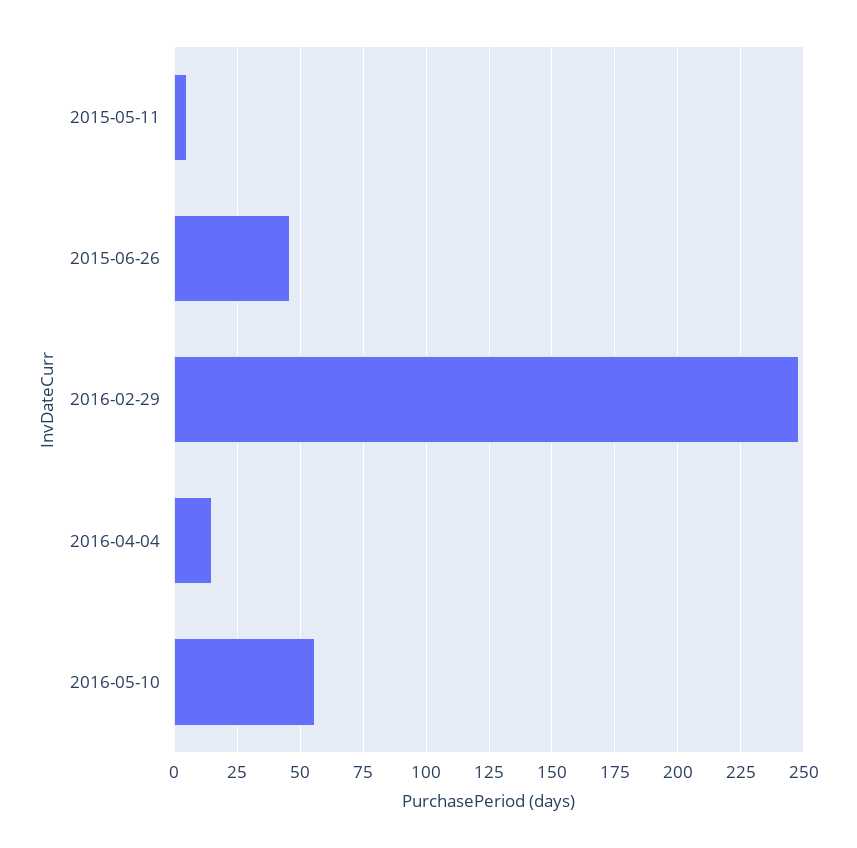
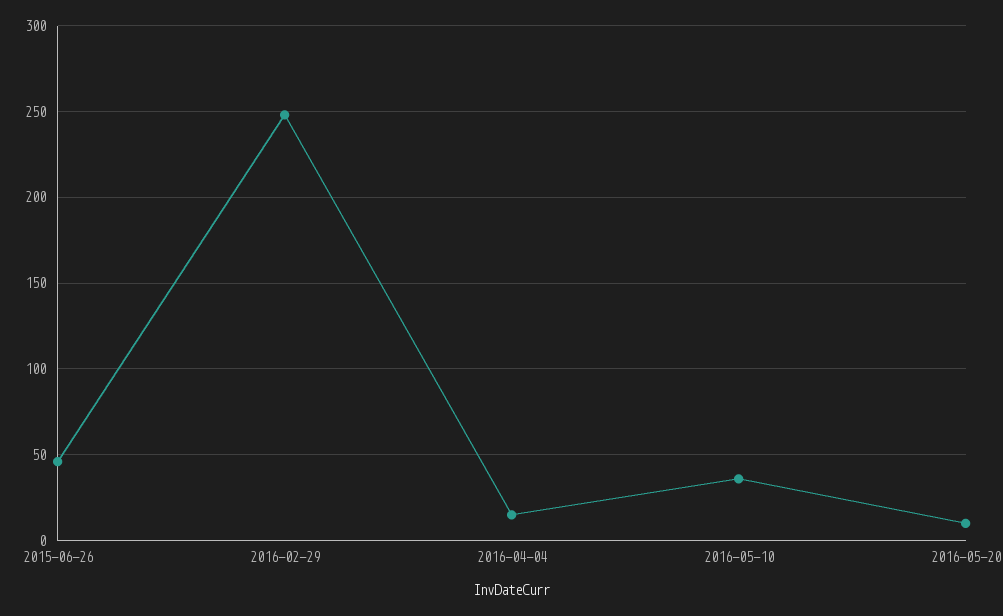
2015-05-11: 5 -> none
2016-05-10: 55 -> 35
2016-05-20: none -> 10

